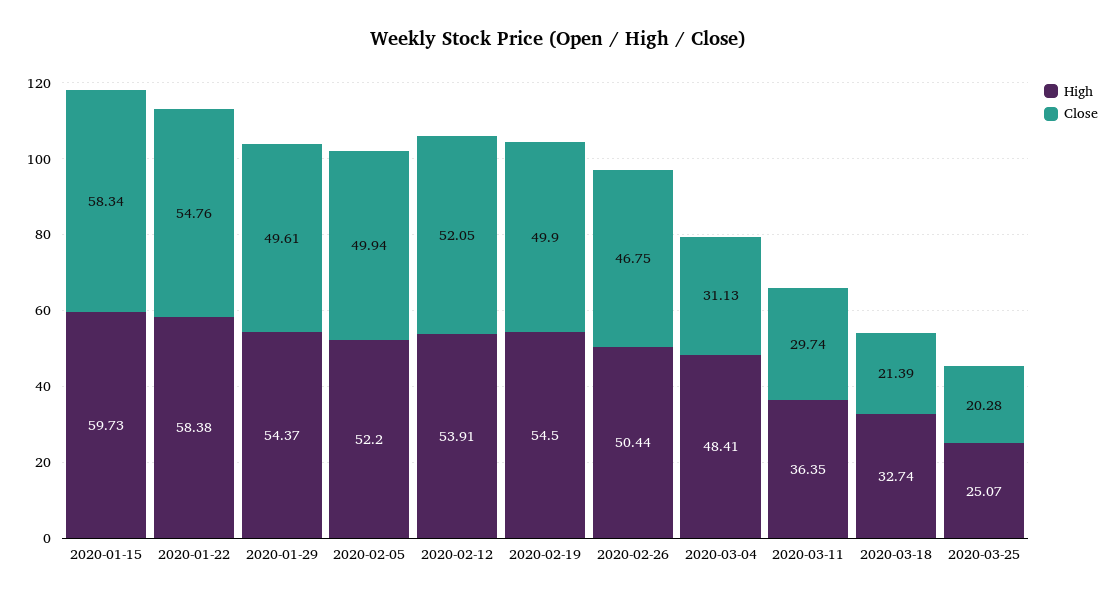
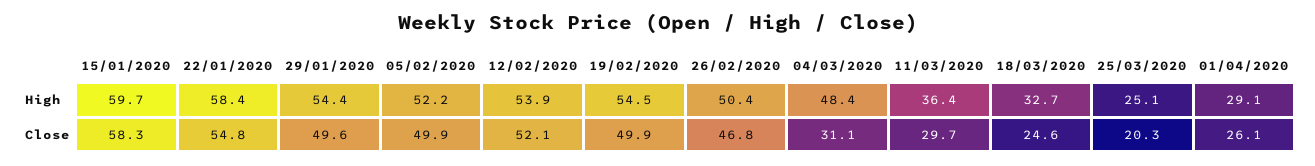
Close, 2020-03-18: 21.39 -> 24.6
High, 01/04/2020: none -> 29.1
Close, 01/04/2020: none -> 26.1

